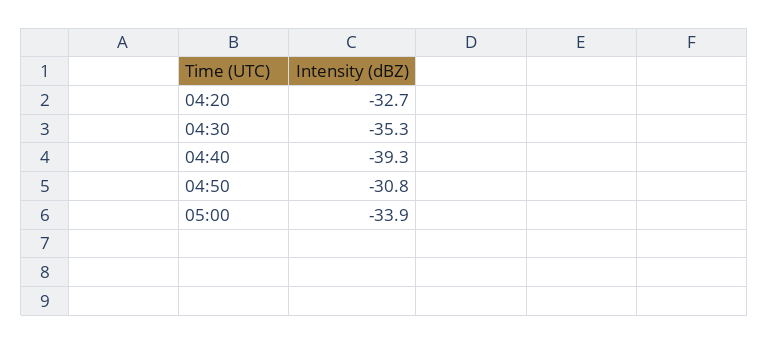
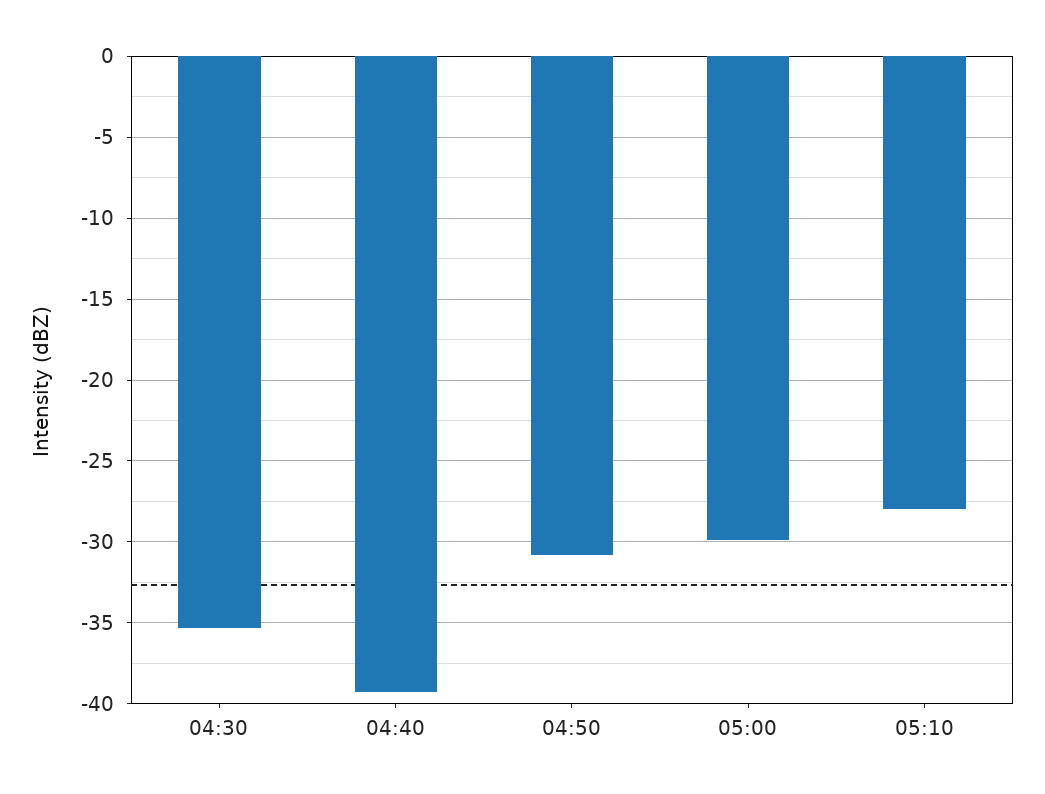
04:20: -32.7 -> none
05:00: -33.9 -> -30
05:10: none -> -28

